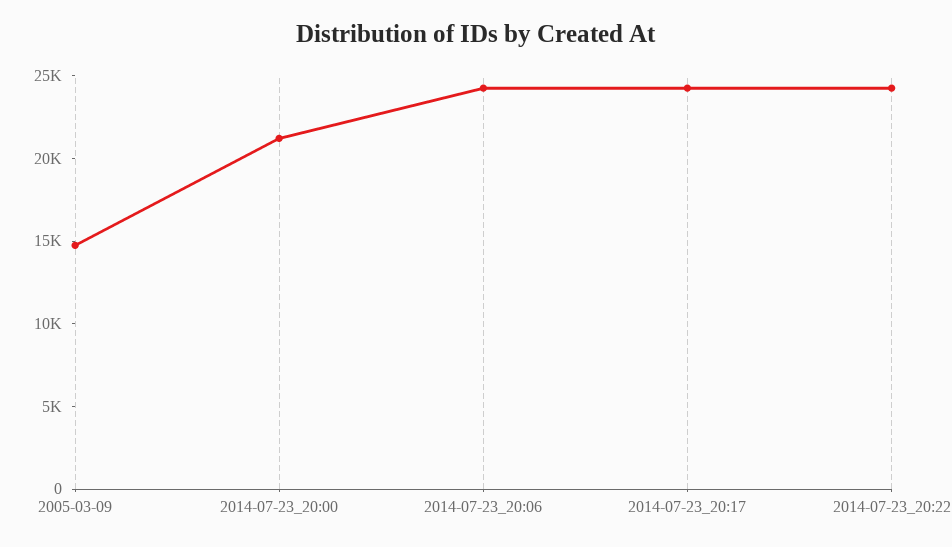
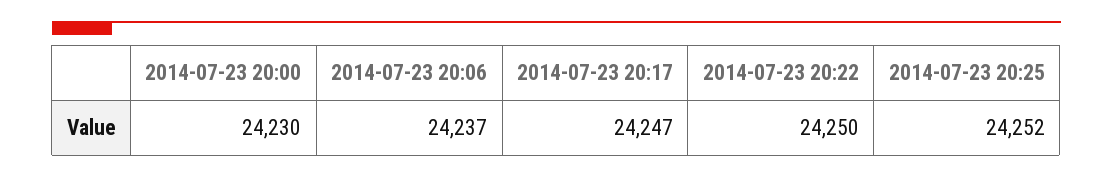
2005-03-09: 15000 -> none
2014-07-23_20:00: 21000 -> 24230
2014-07-23 20:25: none -> 24252

